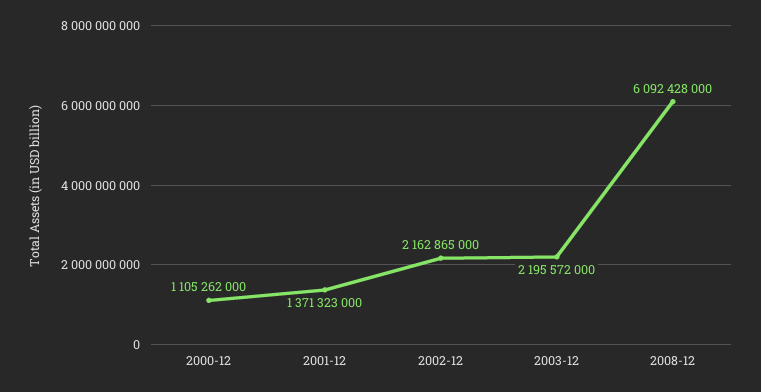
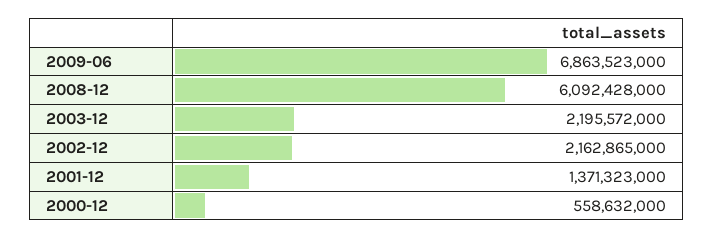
2000-12: 1105262000 -> 558632000
2009-06: none -> 6863523000

